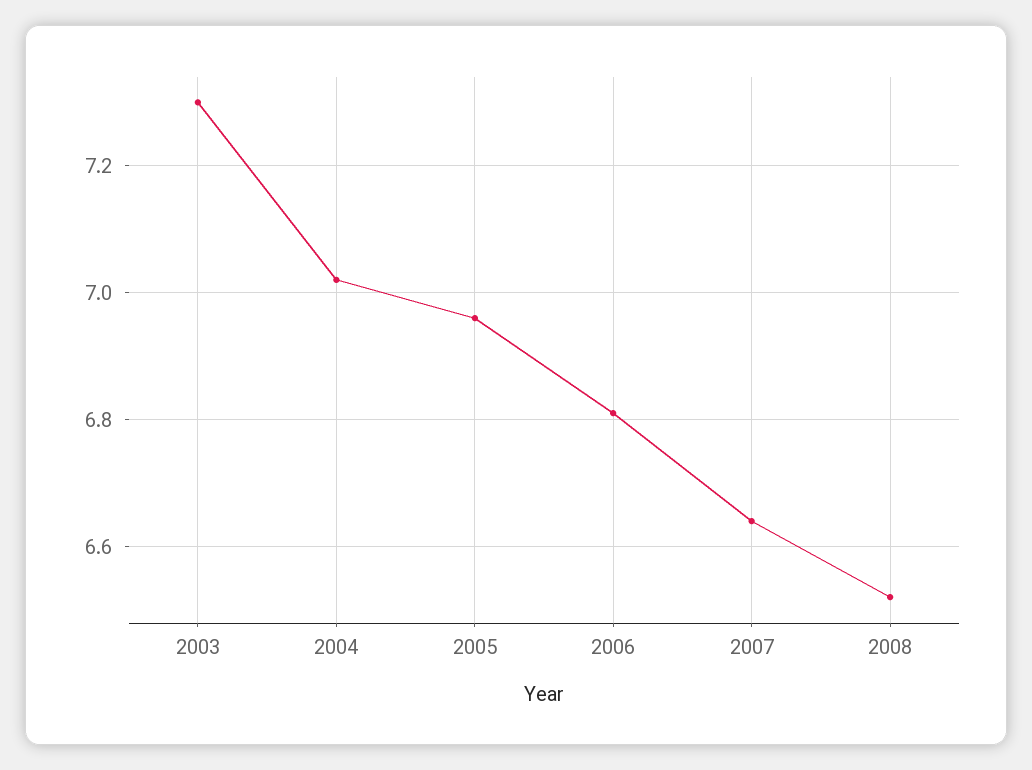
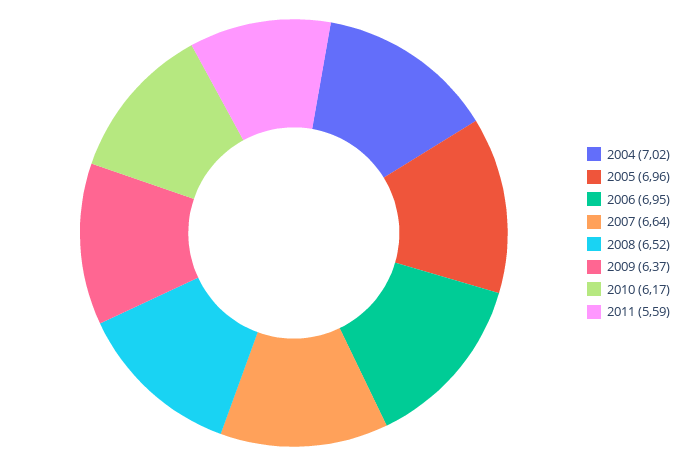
2003: 7.3 -> none
2006: 6.8 -> 6.95
2009: none -> 6.37
2010: none -> 6.17
2011: none -> 5.59

